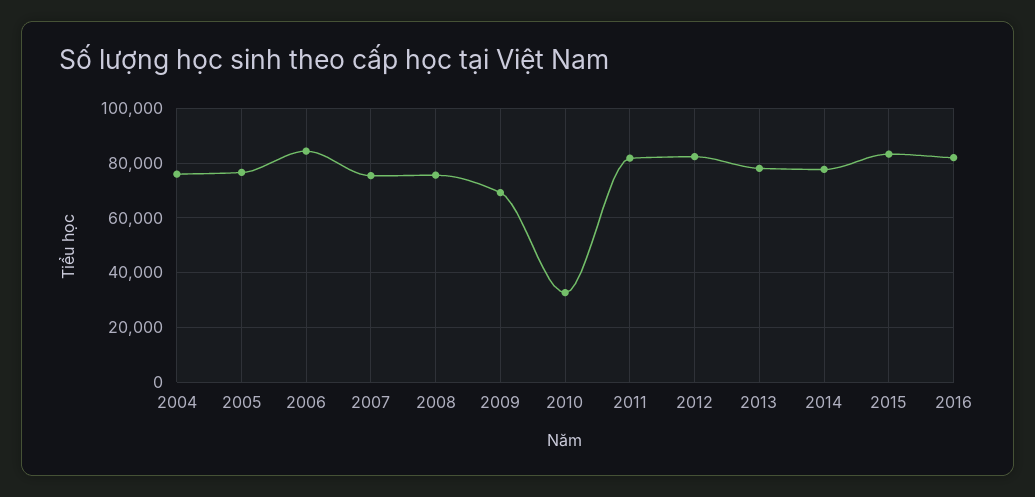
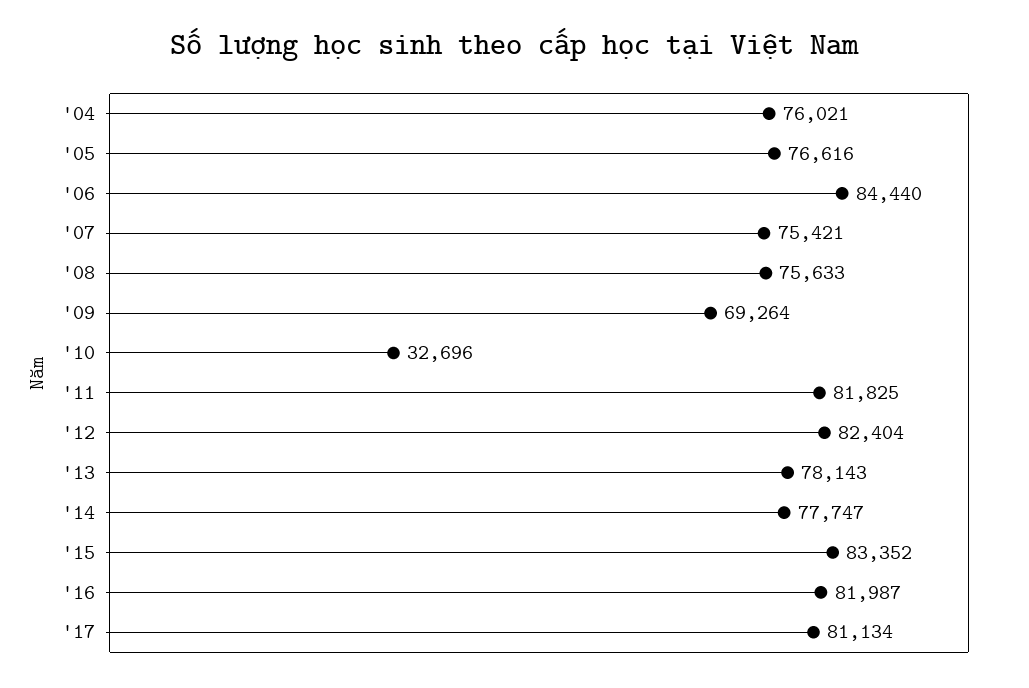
'17: none -> 81134

